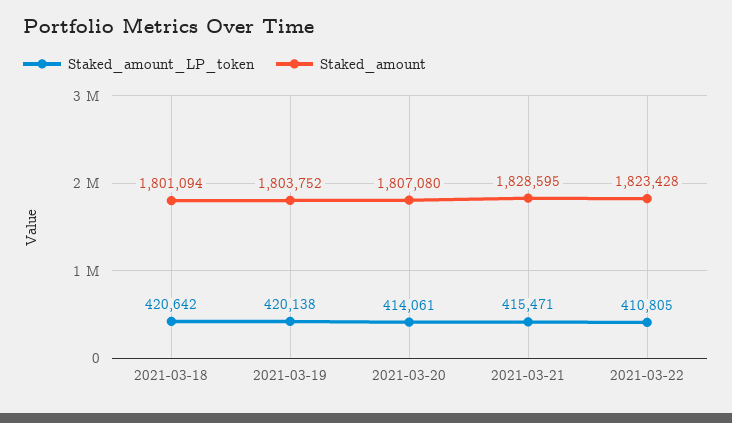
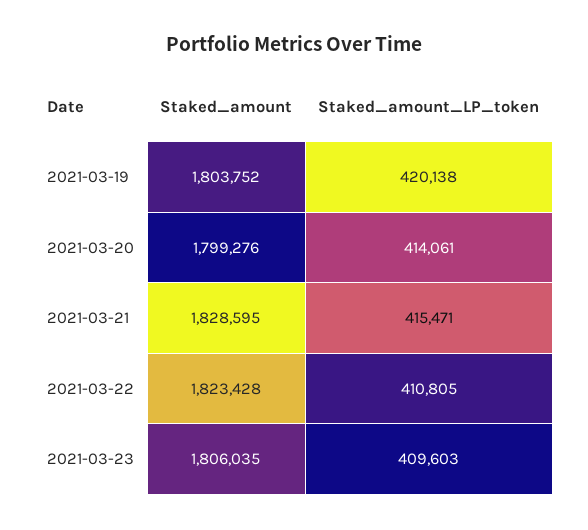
Staked_amount_LP_token, 2021-03-18: 420642 -> none
Staked_amount, 2021-03-18: 1801094 -> none
Staked_amount, 2021-03-20: 1807080 -> 1799276
Staked_amount, 2021-03-23: none -> 1806035
Staked_amount_LP_token, 2021-03-23: none -> 409603

